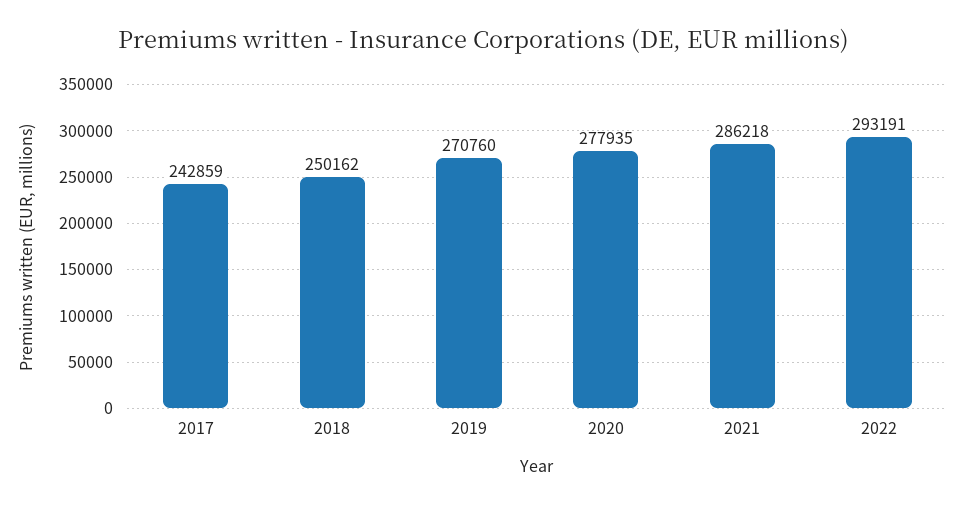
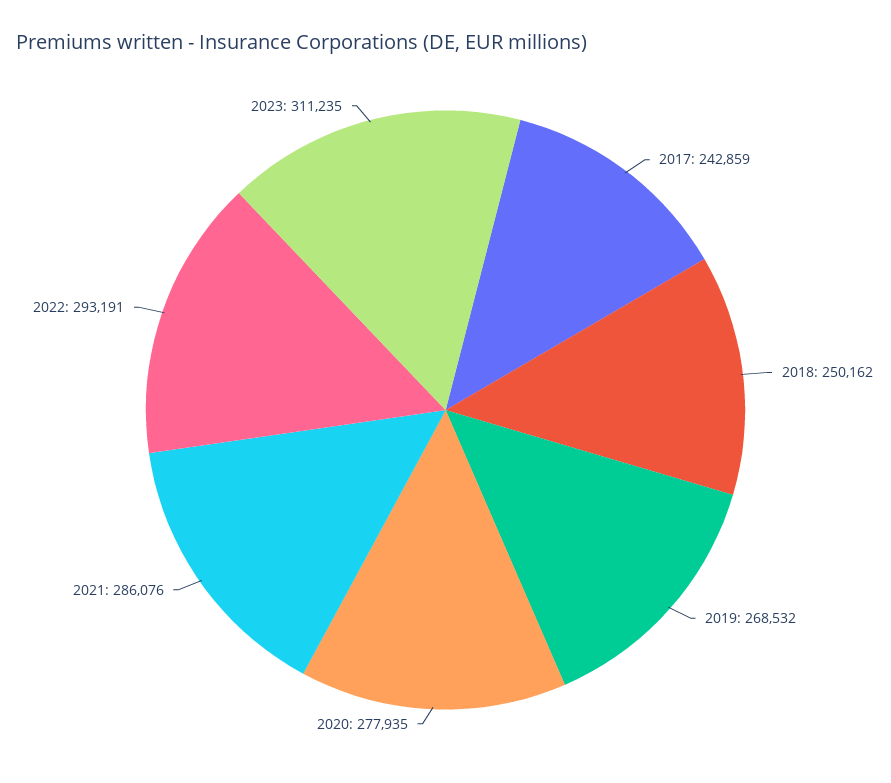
2019: 270760 -> 268532
2021: 286218 -> 286076
2023: none -> 311235

